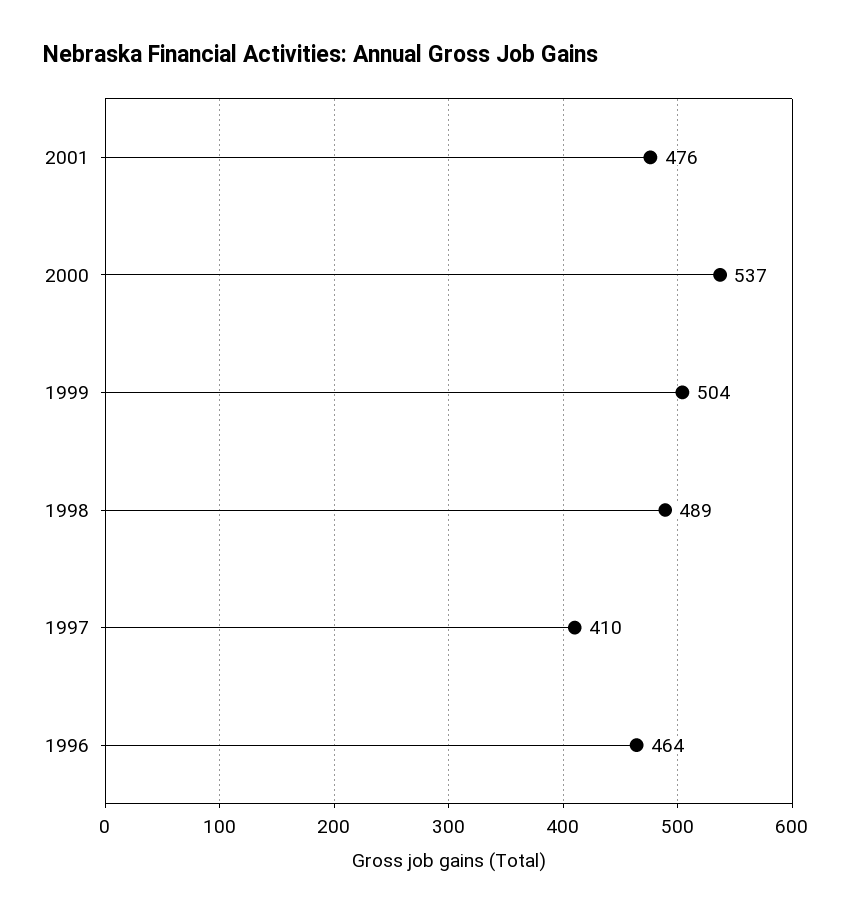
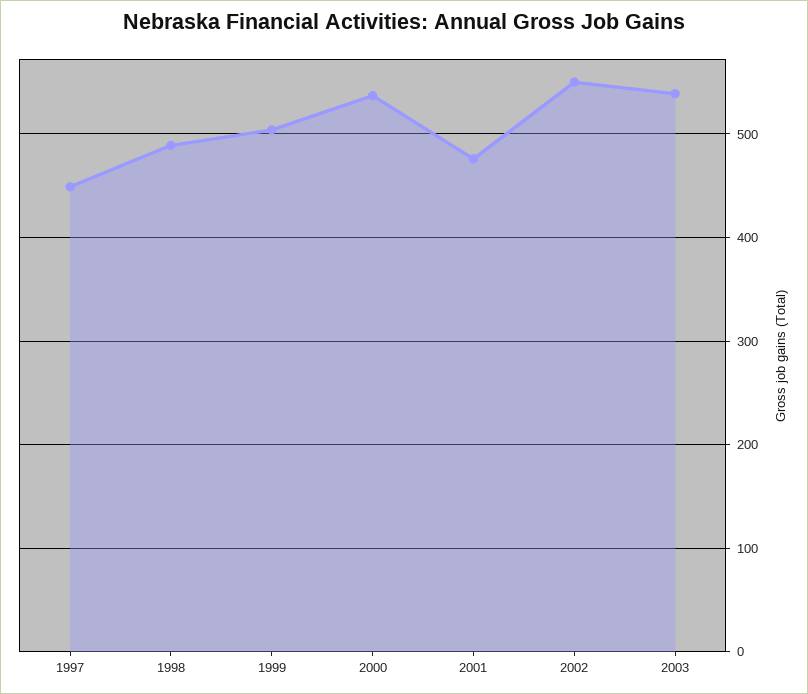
1997: 410 -> 450
1996: 464 -> none
2002: none -> 550
2003: none -> 540

